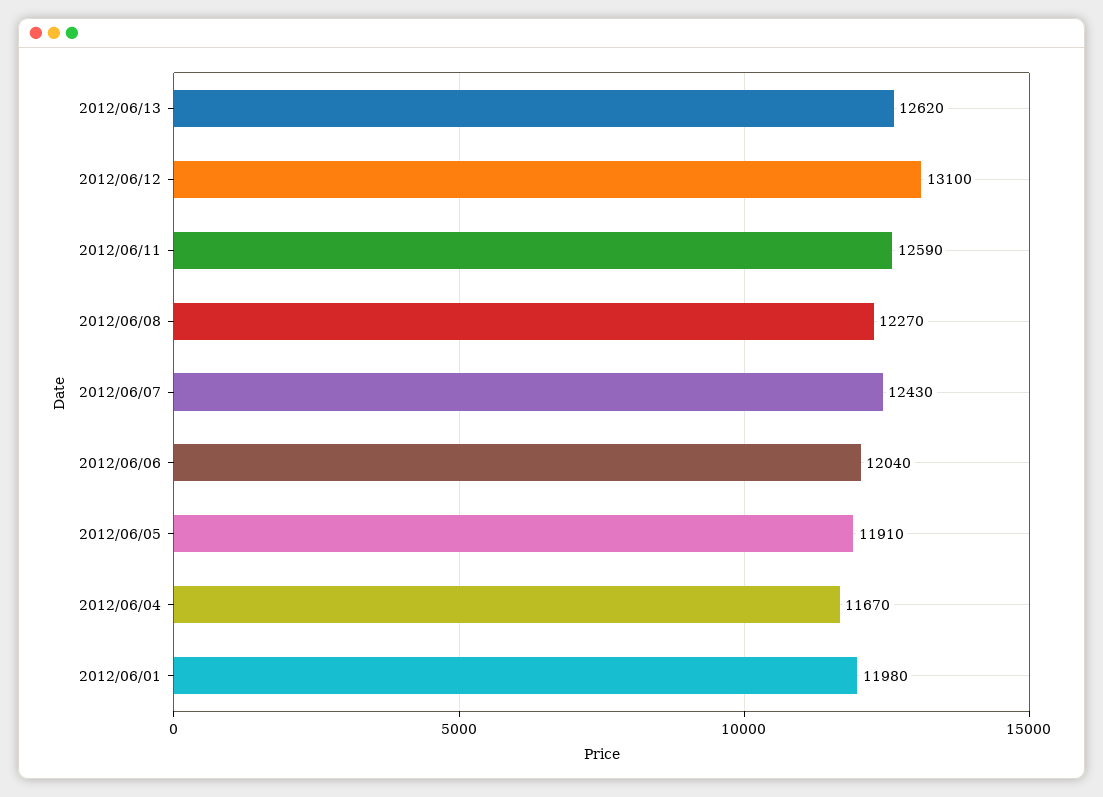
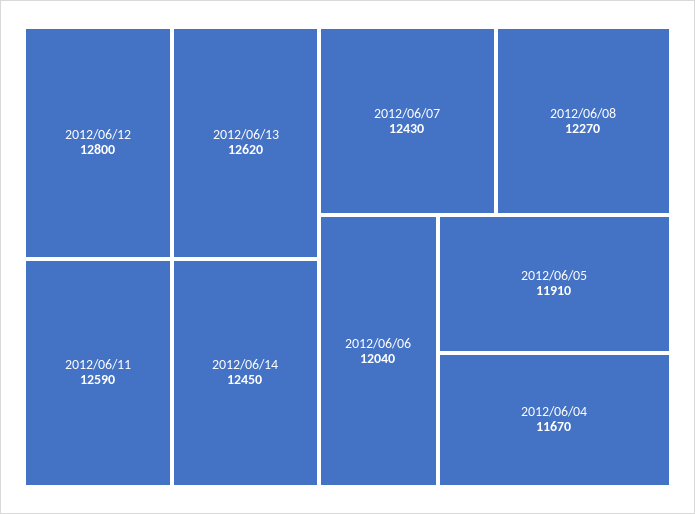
2012/06/12: 13100 -> 12800
2012/06/01: 11980 -> none
2012/06/14: none -> 12450

